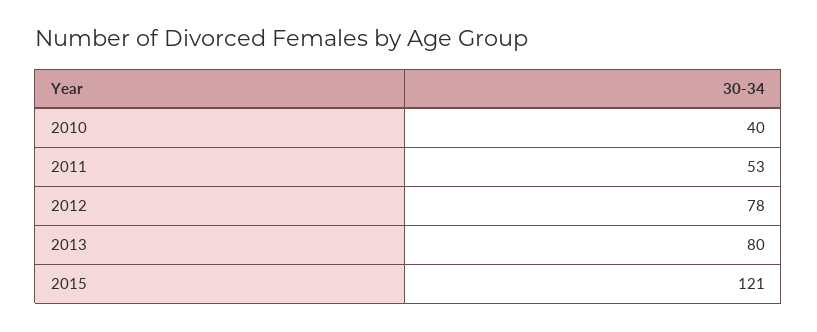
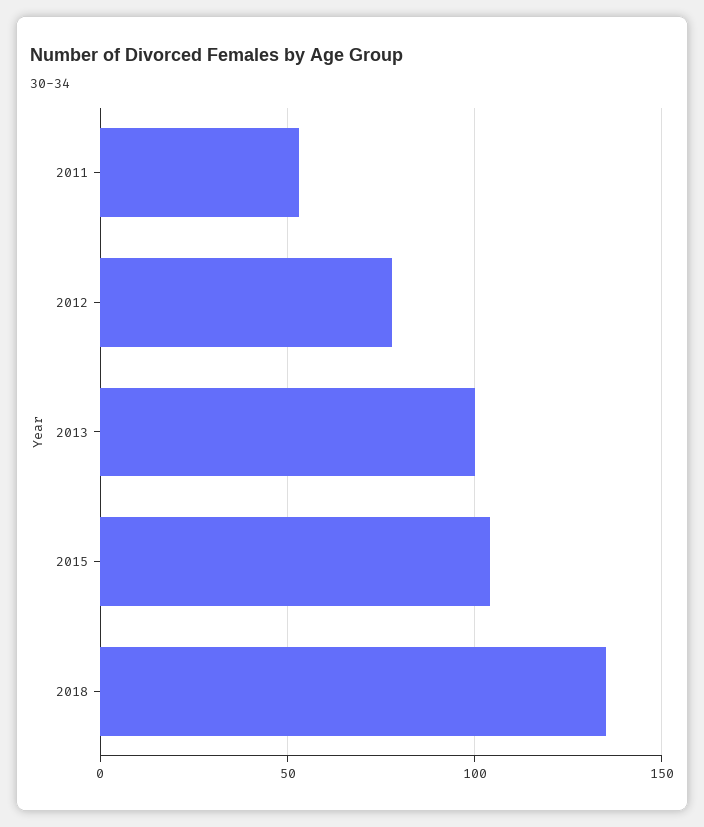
2010: 40 -> none
2013: 80 -> 100
2015: 121 -> 105
2018: none -> 135

